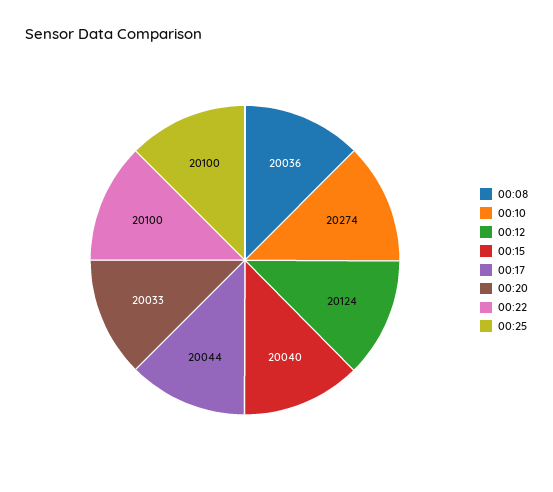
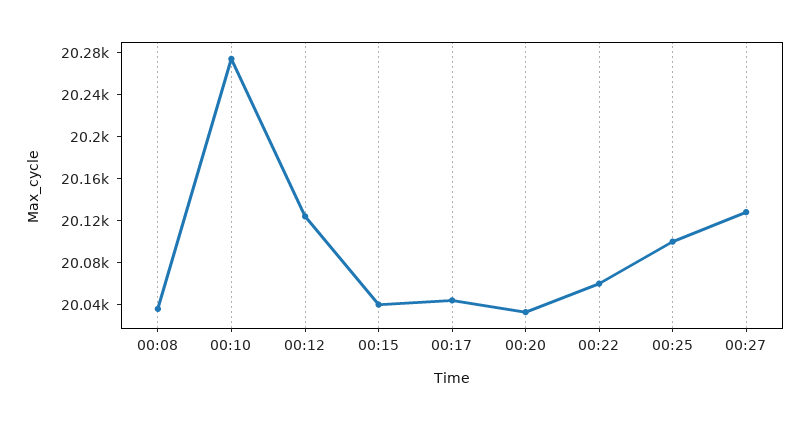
00:22: 20100 -> 20060
00:27: none -> 20130

